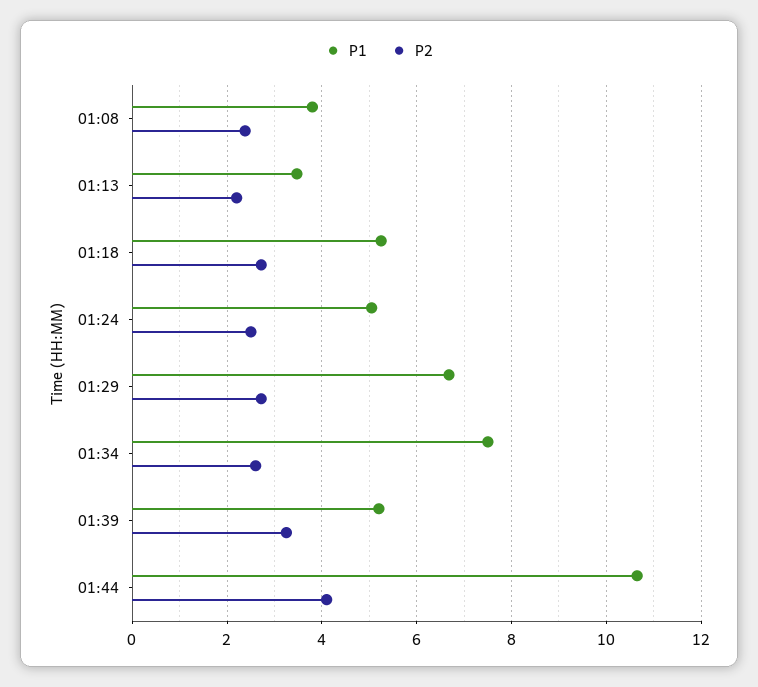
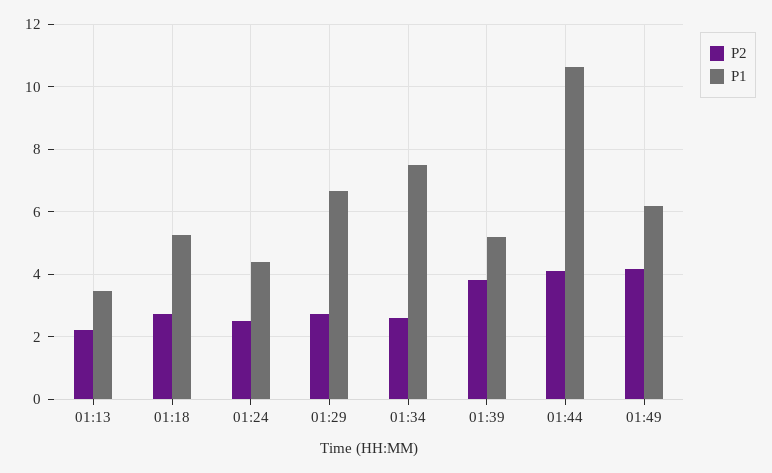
P1, 01:08: 3.8 -> none
P2, 01:08: 2.4 -> none
P1, 01:24: 5 -> 4.4
P2, 01:39: 3.2 -> 3.8
P2, 01:49: none -> 4.2
P1, 01:49: none -> 6.2

